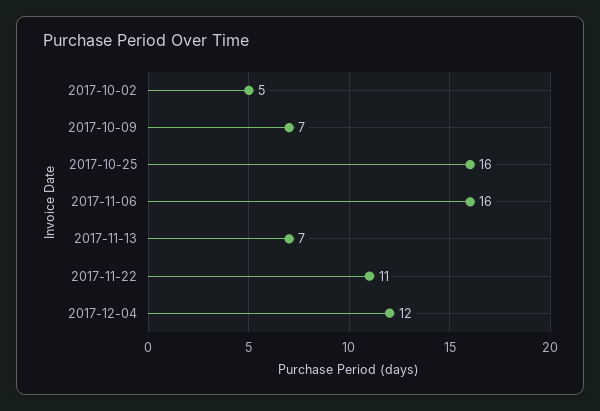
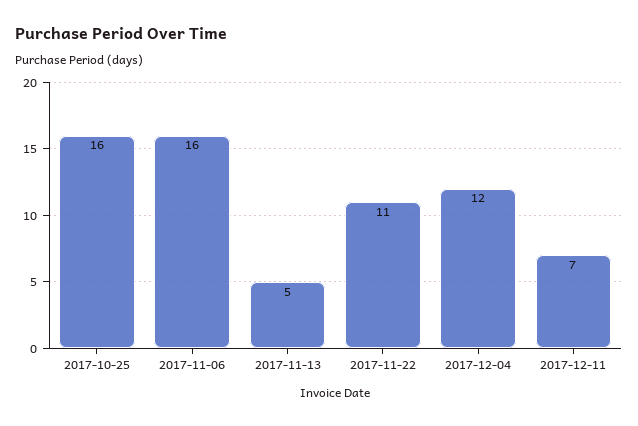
2017-10-02: 5 -> none
2017-10-09: 7 -> none
2017-11-13: 7 -> 5
2017-12-11: none -> 7

